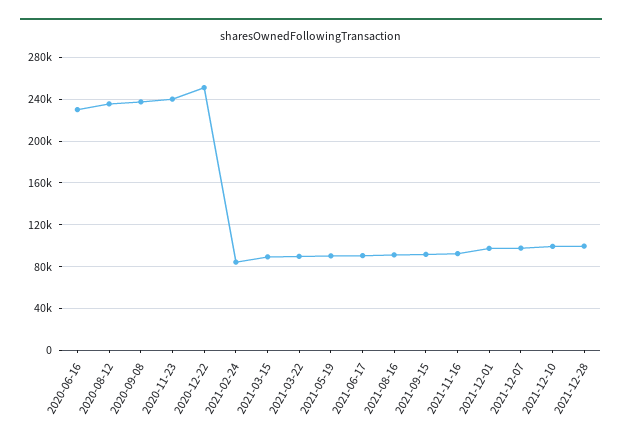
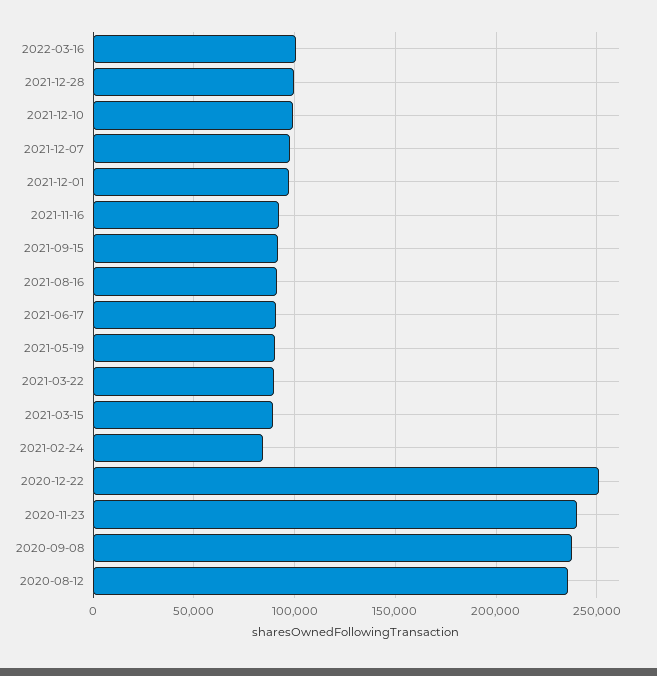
2020-06-16: 230000 -> none
2022-03-16: none -> 100000

